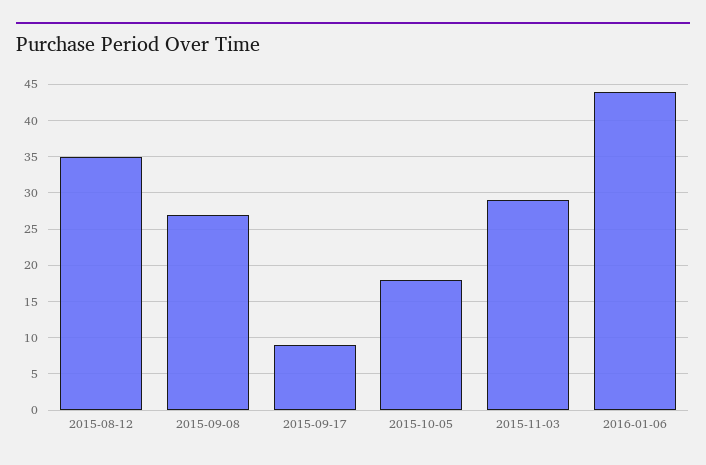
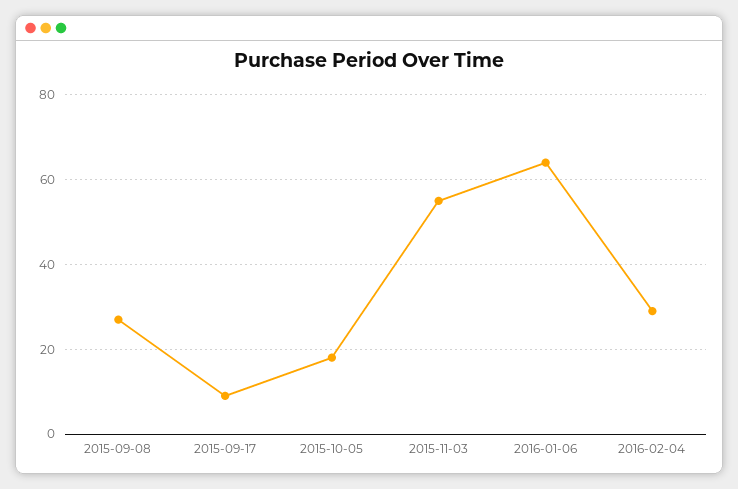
2015-08-12: 35 -> none
2015-11-03: 29 -> 55
2016-01-06: 44 -> 65
2016-02-04: none -> 30

